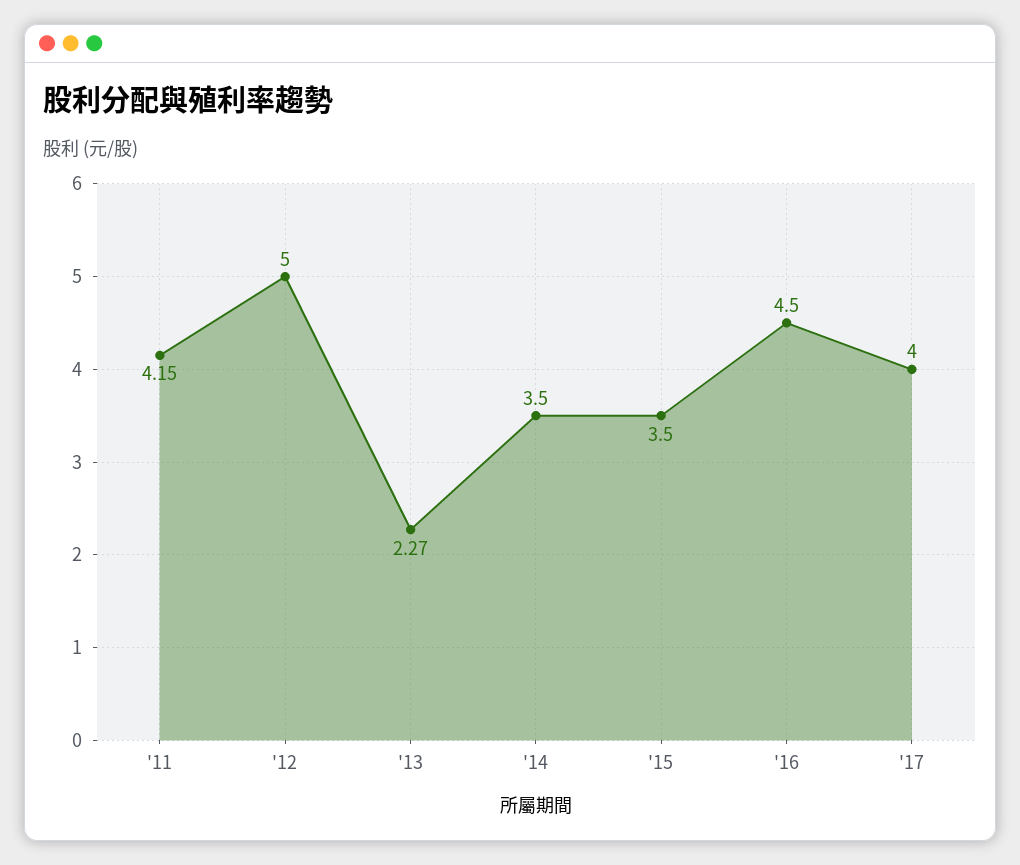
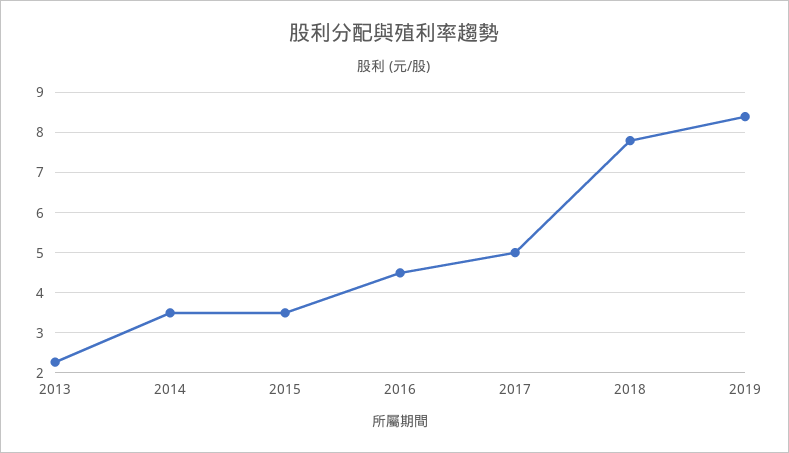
'11: 4.15 -> none
'12: 5 -> none
'17: 4 -> 5
2018: none -> 7.8
2019: none -> 8.4

